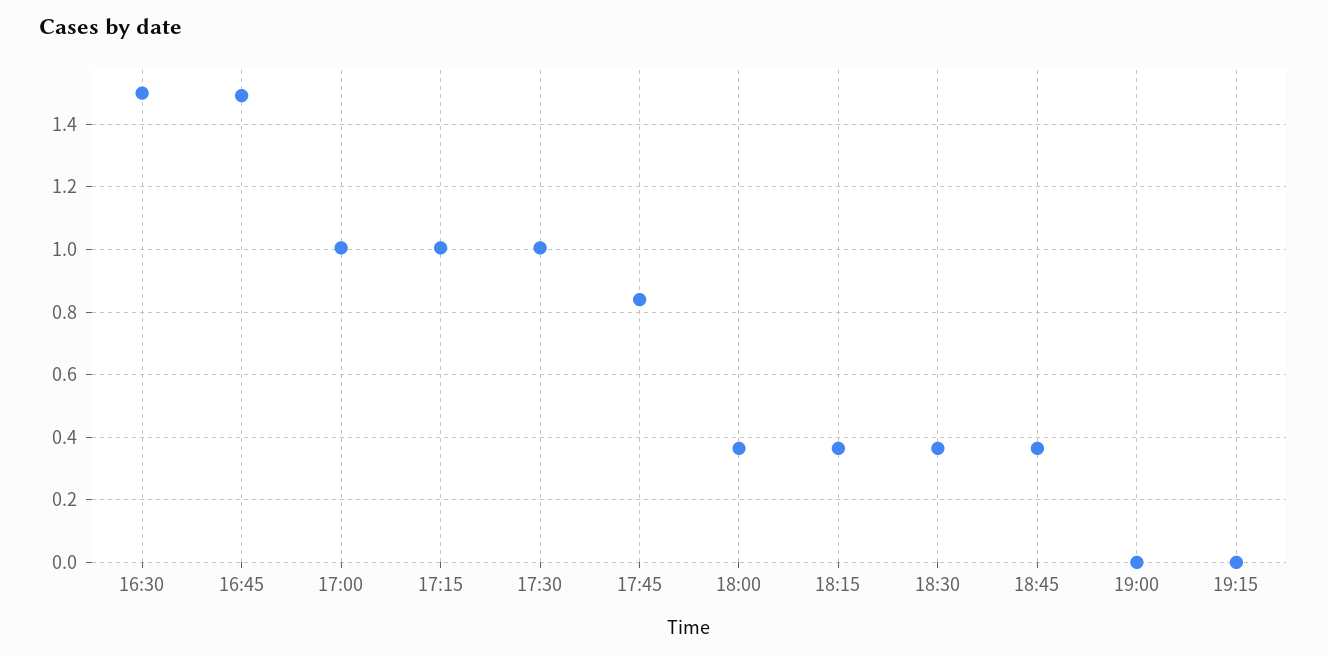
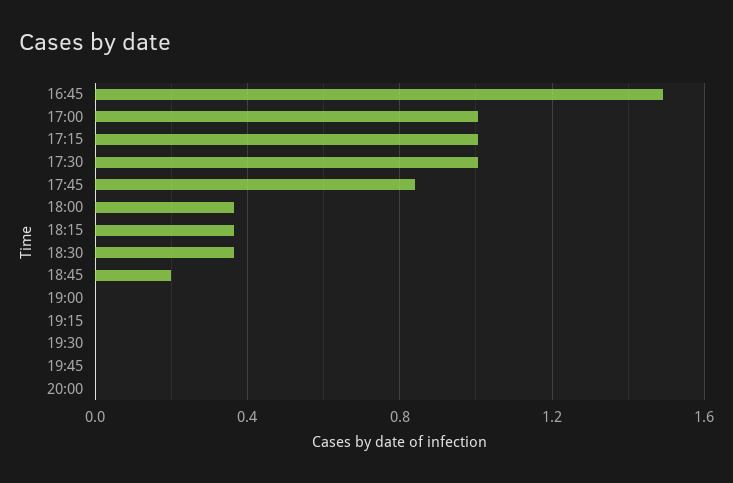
16:30: 1.5 -> none
18:45: 0.36 -> 0.2
19:30: none -> 0
19:45: none -> 0
20:00: none -> 0

